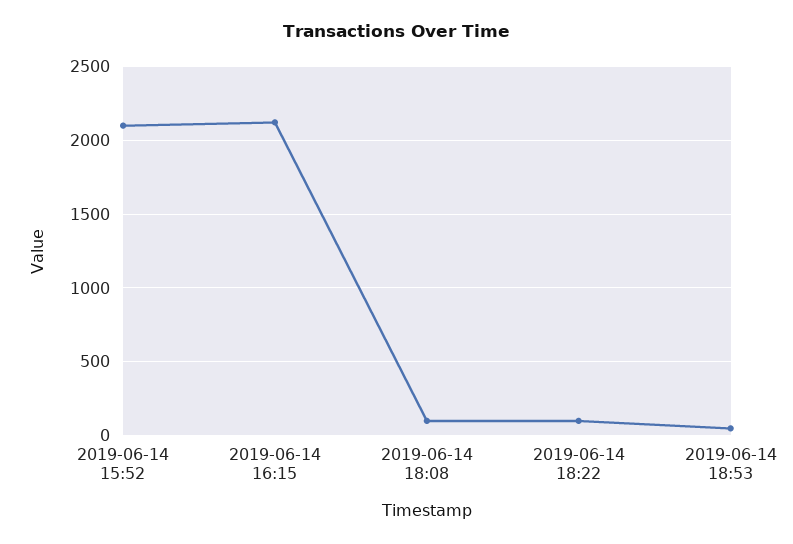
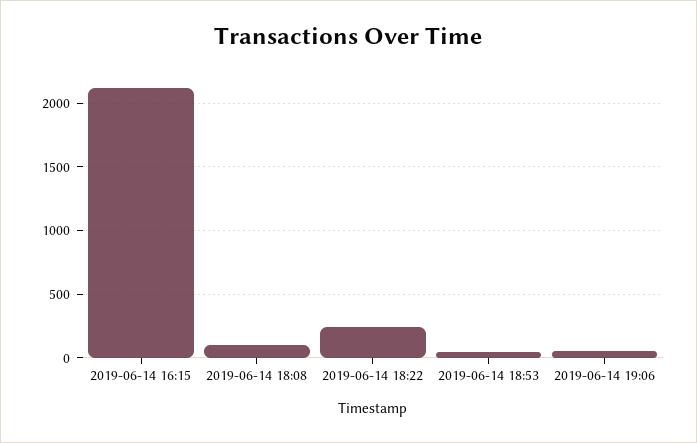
2019-06-14 15:52: 2100 -> none
2019-06-14 18:22: 100 -> 250
2019-06-14 19:06: none -> 50

